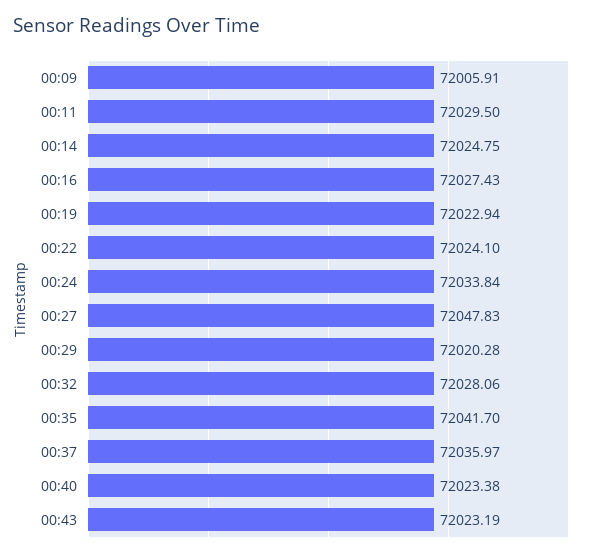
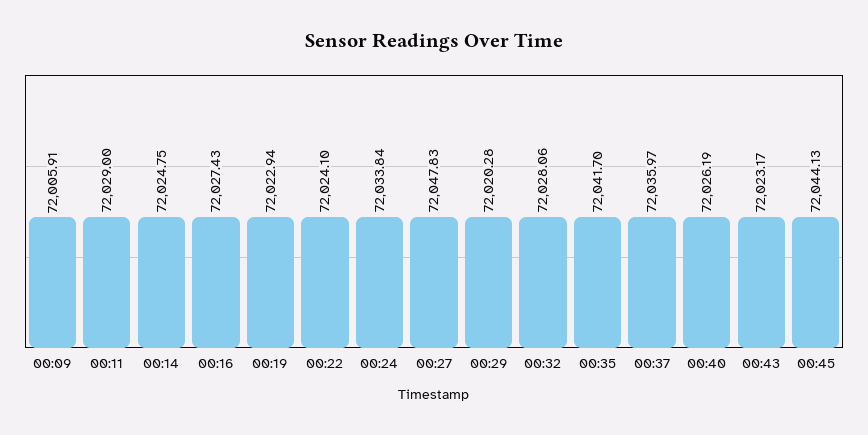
00:11: 72029.5 -> 72029
00:40: 72023.38 -> 72026.19
00:43: 72023.19 -> 72023.17
00:45: none -> 72044.13

